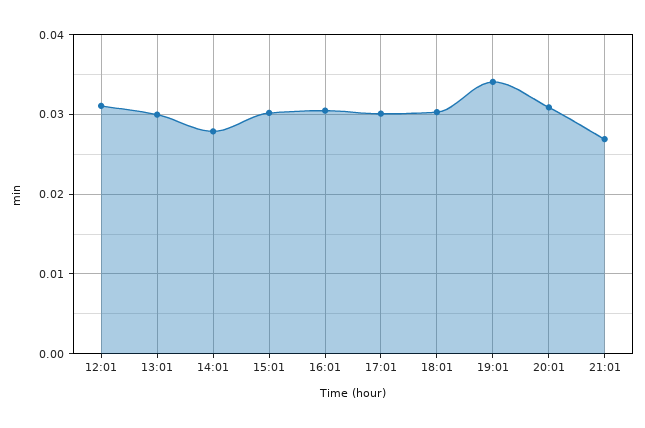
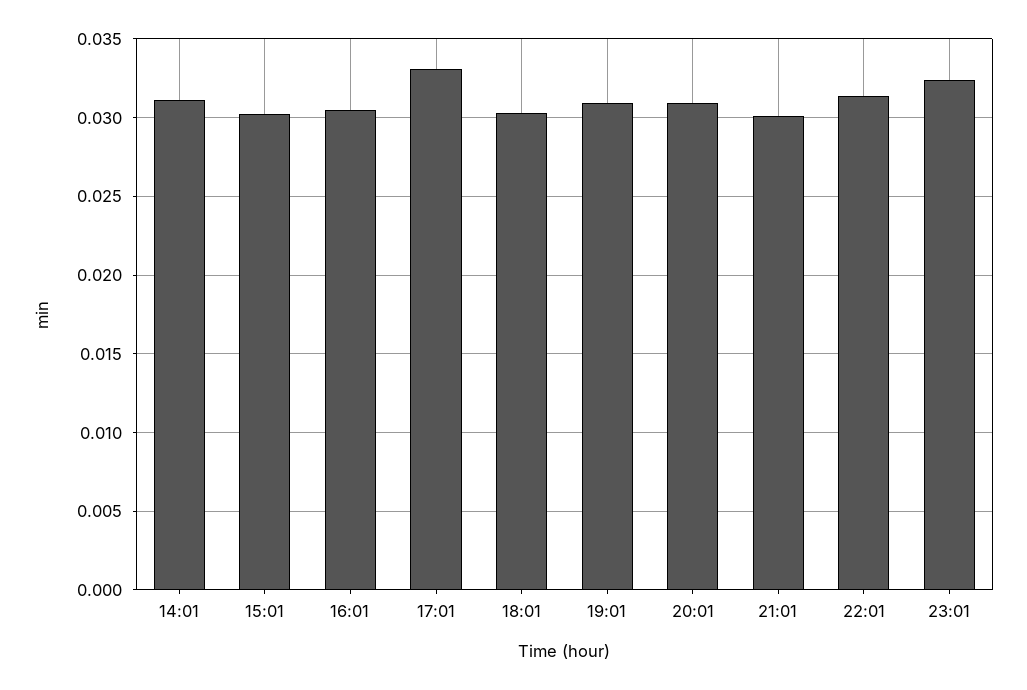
12:01: 0.031 -> none
13:01: 0.03 -> none
14:01: 0.028 -> 0.031
17:01: 0.03 -> 0.033
19:01: 0.034 -> 0.031
21:01: 0.027 -> 0.03
22:01: none -> 0.0315
23:01: none -> 0.0325

